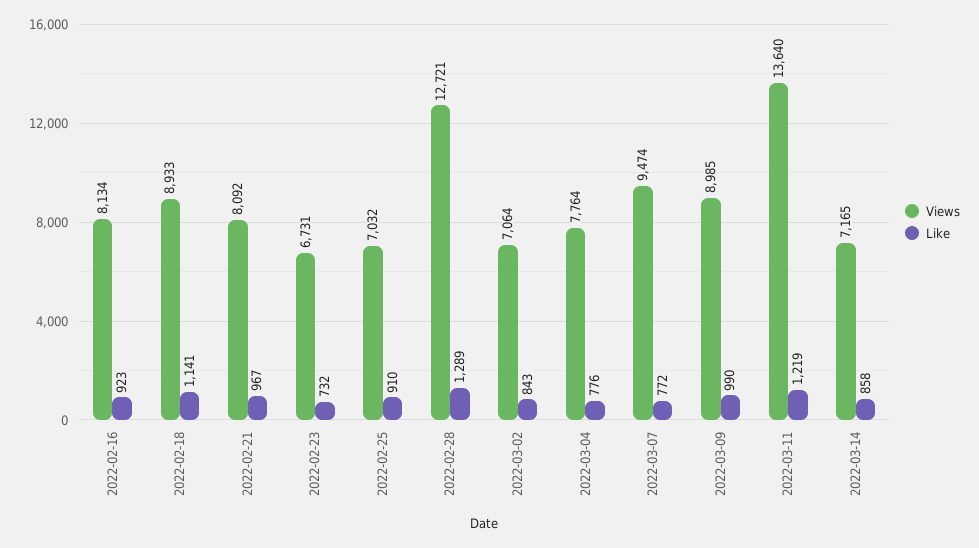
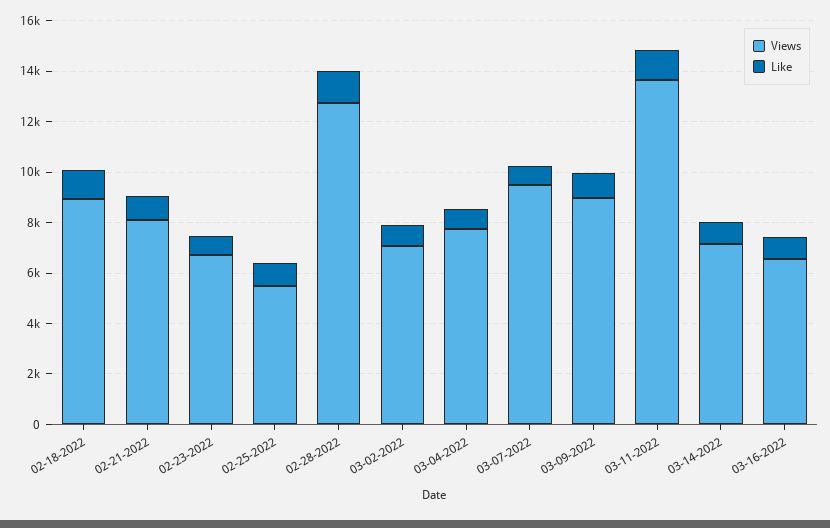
Views, 2022-02-16: 8134 -> none
Like, 2022-02-16: 923 -> none
Views, 2022-02-25: 7032 -> 5500
Views, 03-16-2022: none -> 6500
Like, 03-16-2022: none -> 1000

